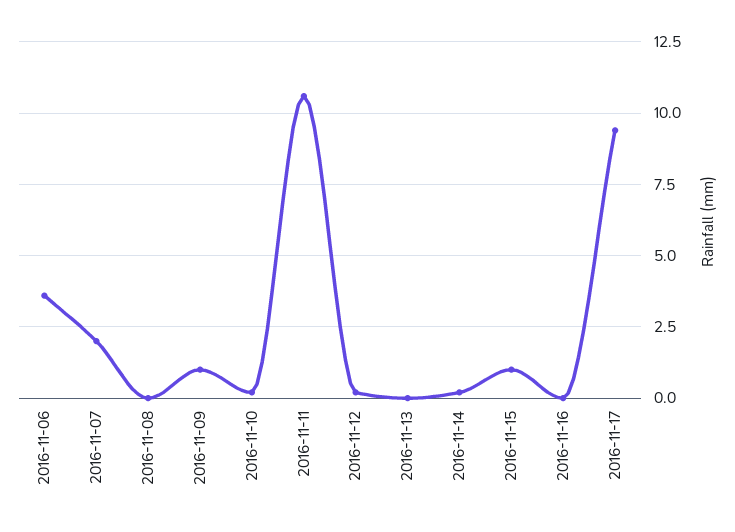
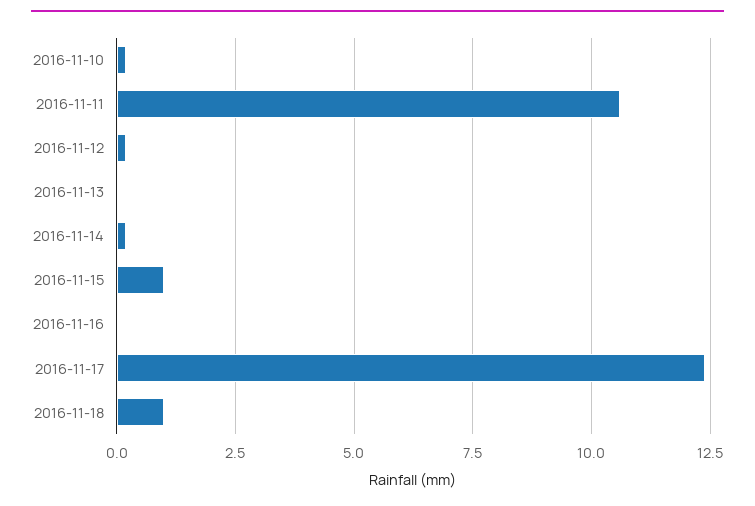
2016-11-06: 3.5 -> none
2016-11-07: 2 -> none
2016-11-08: 0 -> none
2016-11-09: 1 -> none
2016-11-17: 9.5 -> 12.5
2016-11-18: none -> 1

